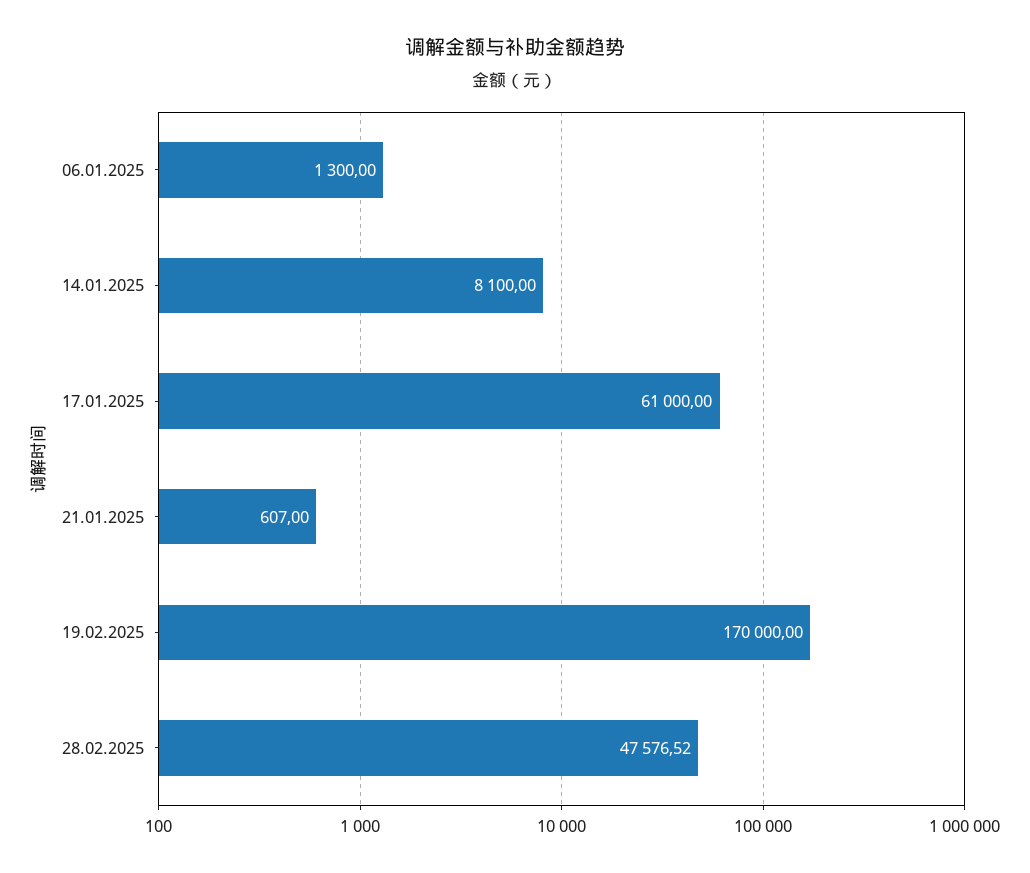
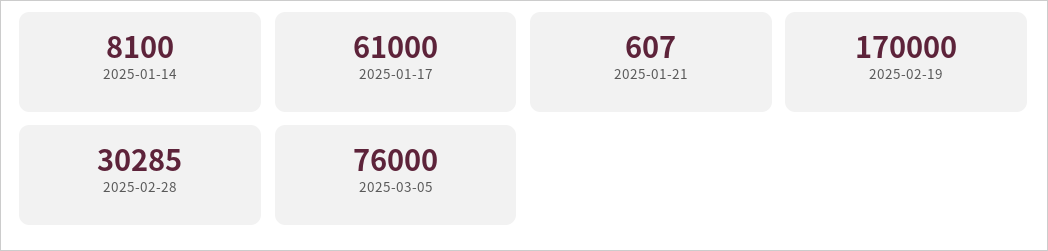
06.01.2025: 1300 -> none
28.02.2025: 47576.52 -> 30285
2025-03-05: none -> 76000

